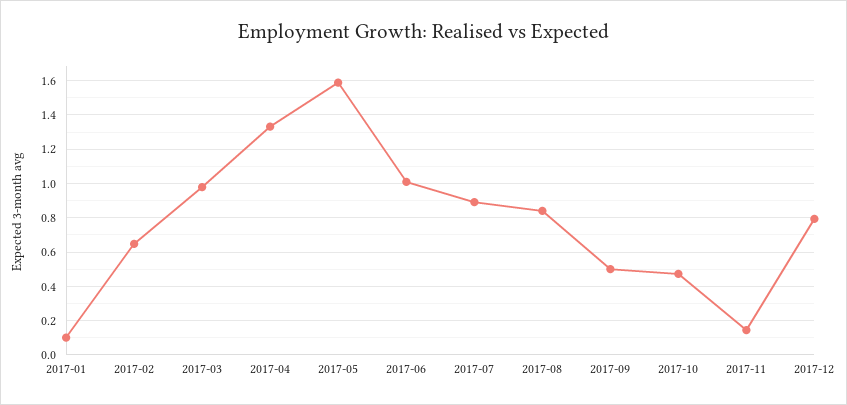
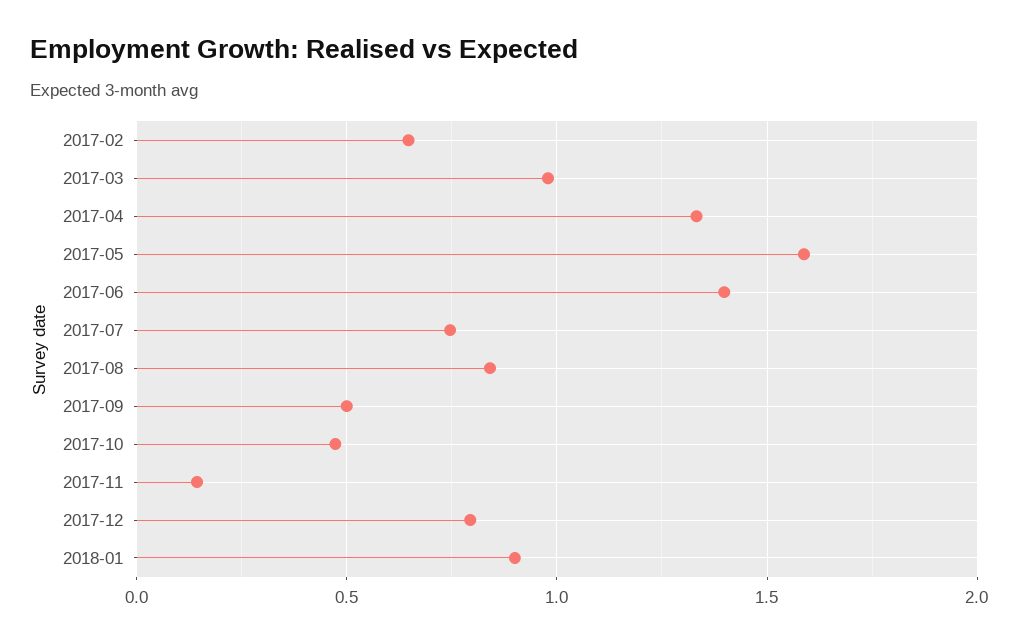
2017-01: 0.1 -> none
2017-06: 1 -> 1.4
2017-07: 0.9 -> 0.75
2018-01: none -> 0.9

